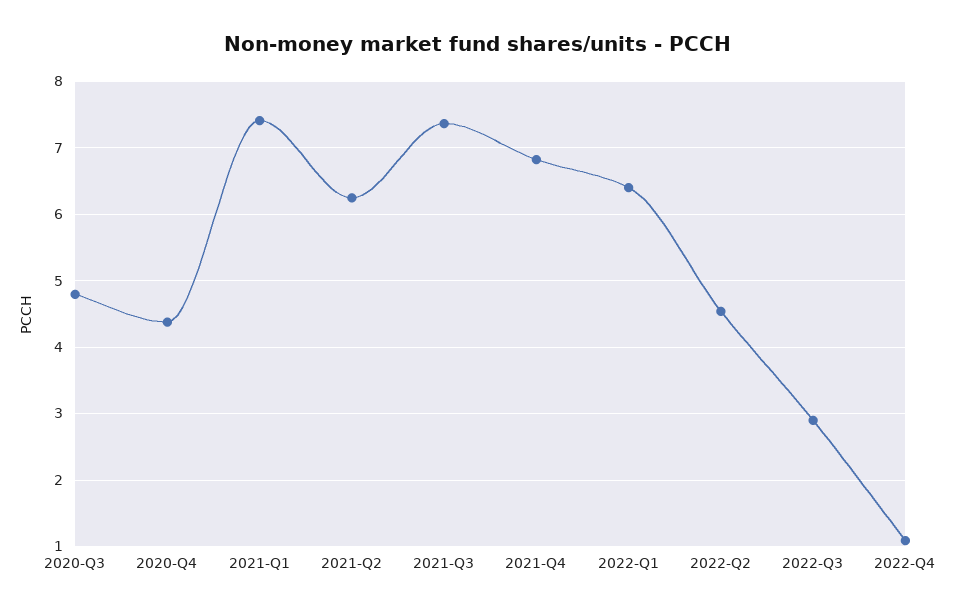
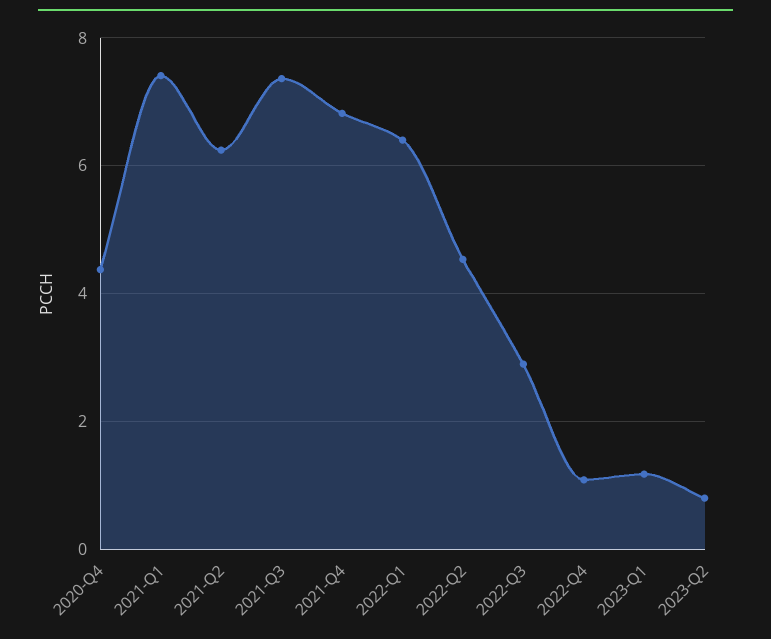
2020-Q3: 4.8 -> none
2023-Q1: none -> 1.2
2023-Q2: none -> 0.8

